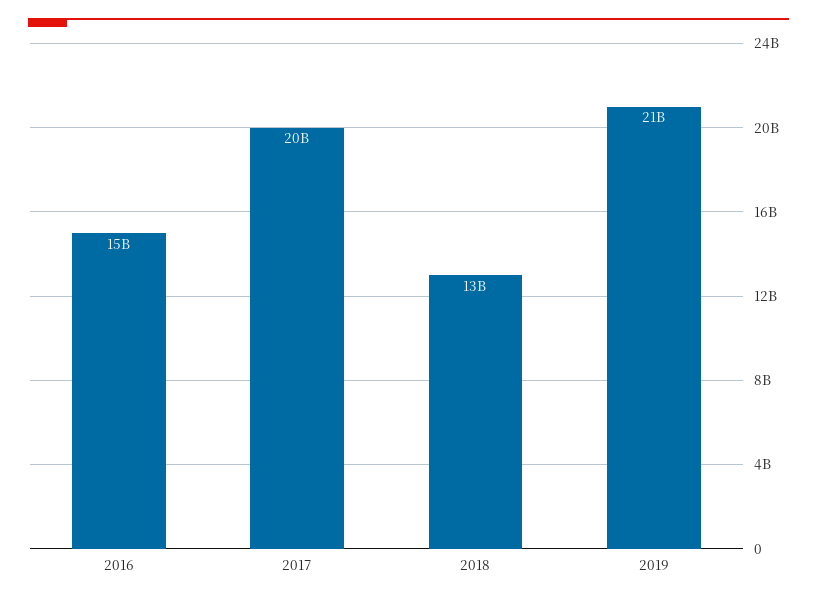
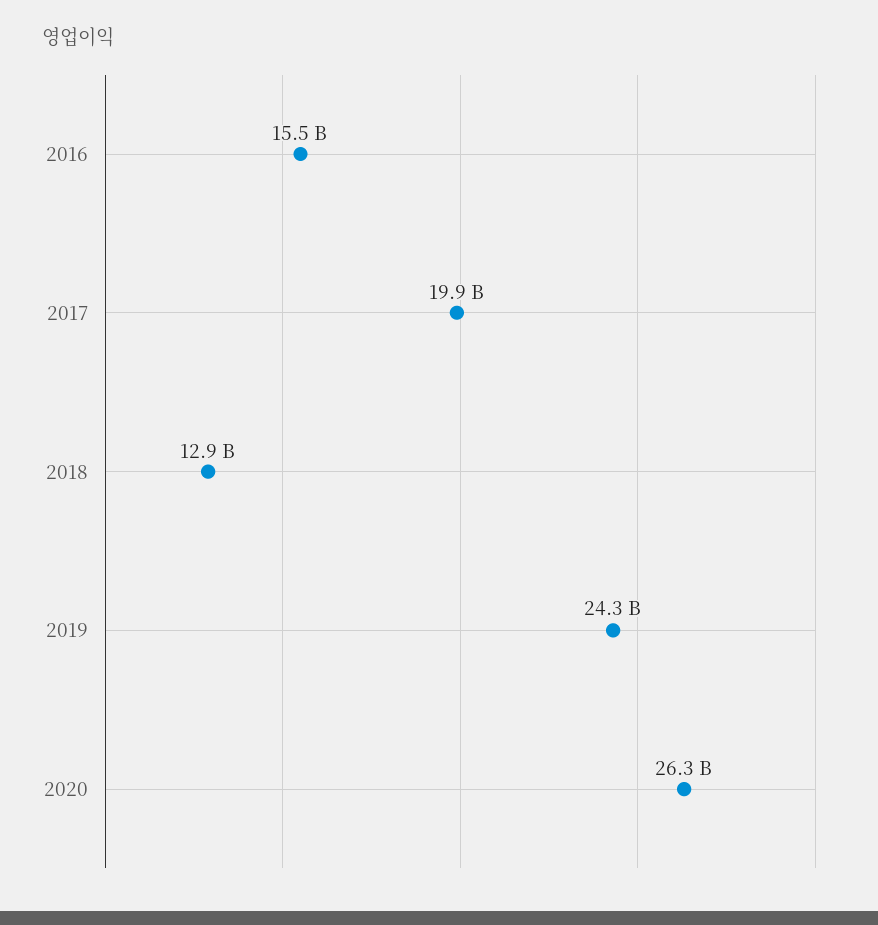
2019: 21000000000 -> 24300000000
2020: none -> 26300000000

